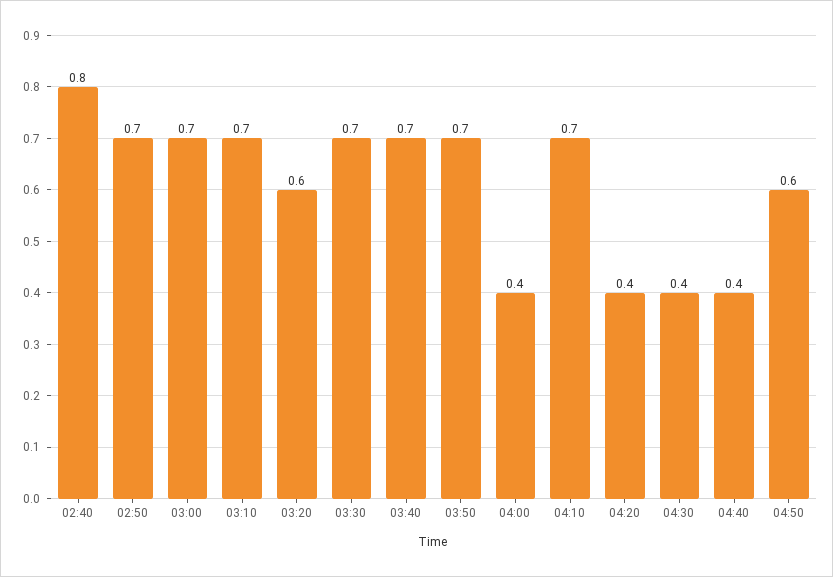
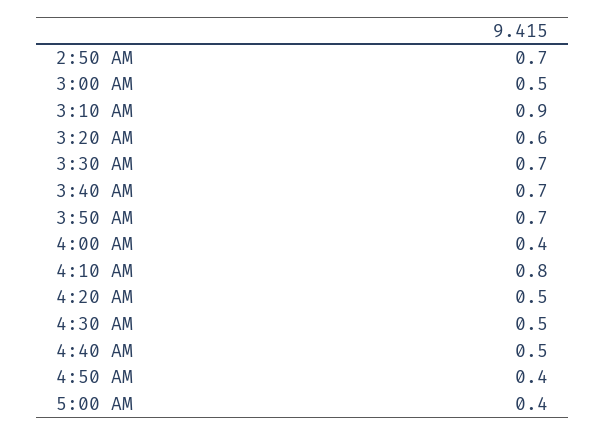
02:40: 0.8 -> none
03:00: 0.7 -> 0.5
03:10: 0.7 -> 0.9
04:10: 0.7 -> 0.8
04:20: 0.4 -> 0.5
04:30: 0.4 -> 0.5
04:40: 0.4 -> 0.5
04:50: 0.6 -> 0.4
5:00 AM: none -> 0.4

